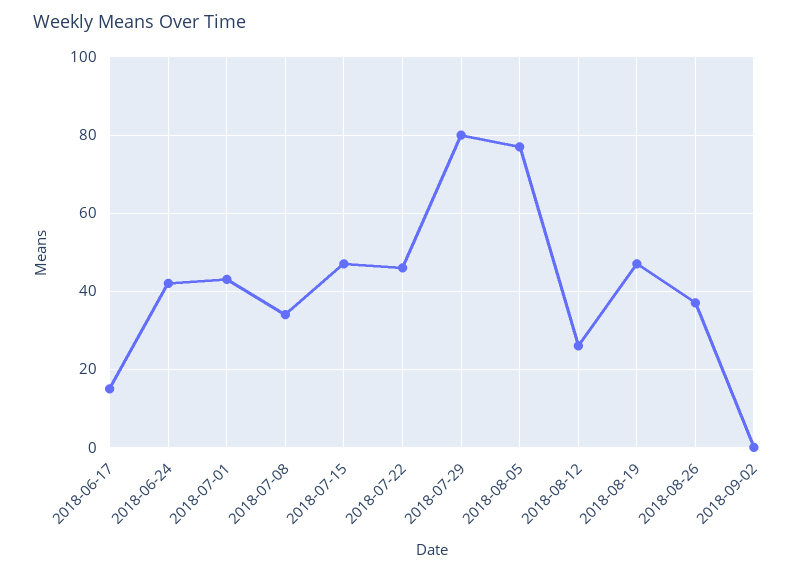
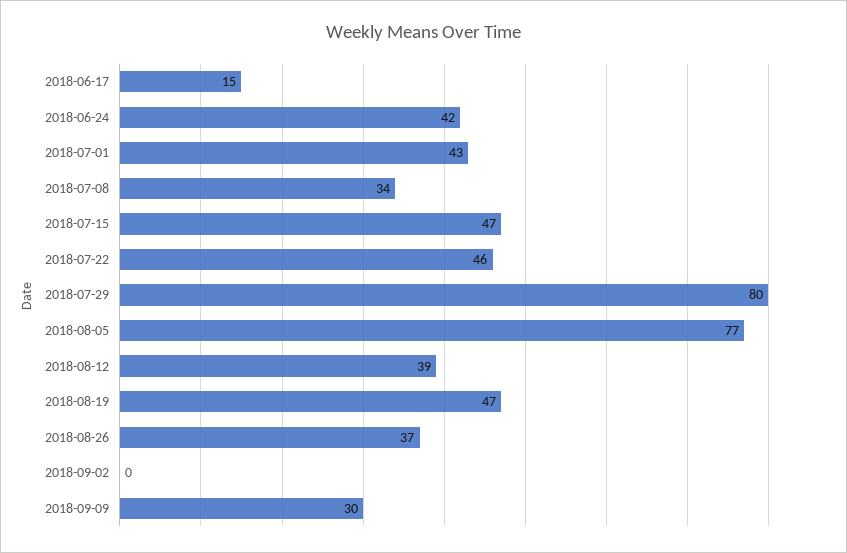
2018-08-12: 25 -> 39
2018-09-09: none -> 30

